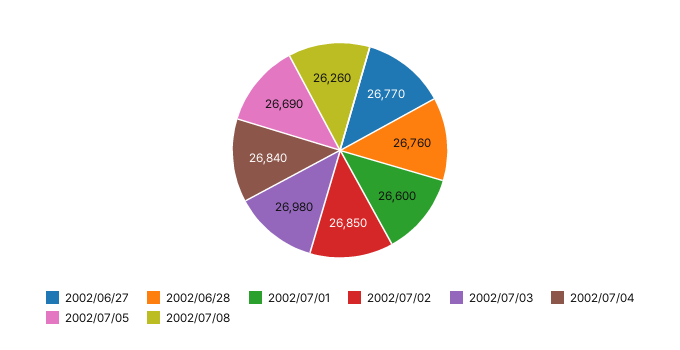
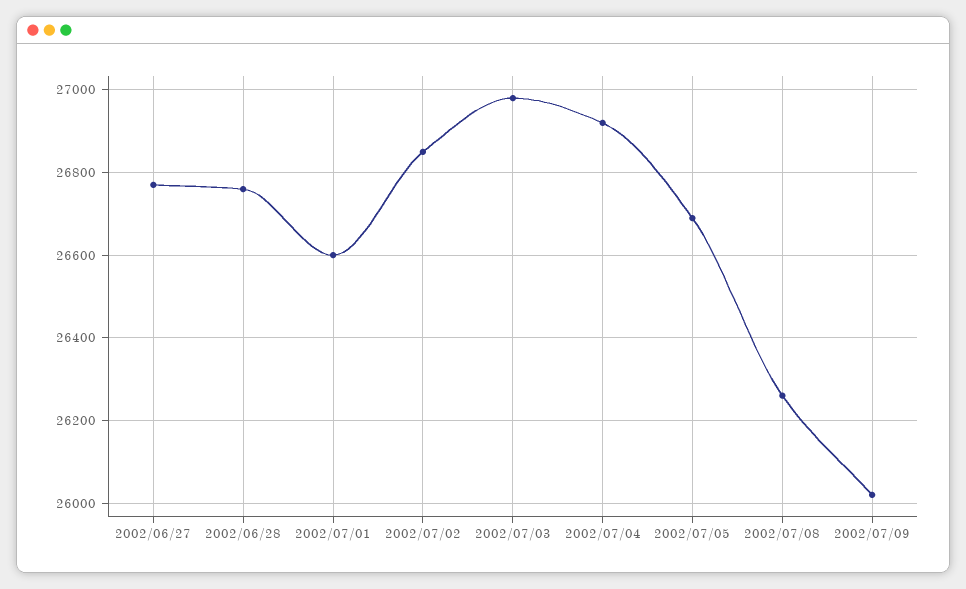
2002/07/04: 26840 -> 26920
2002/07/09: none -> 26020

